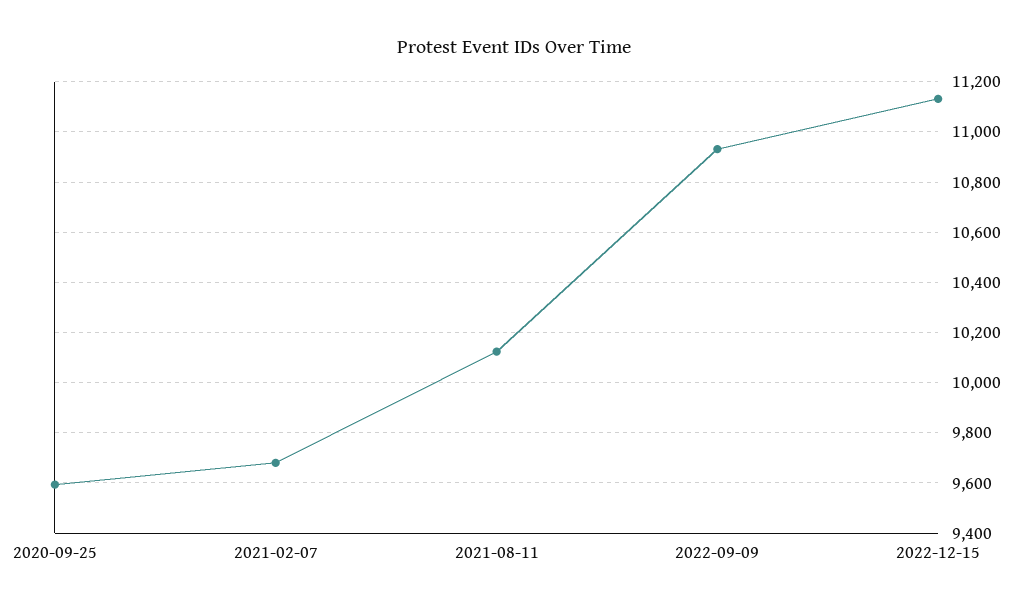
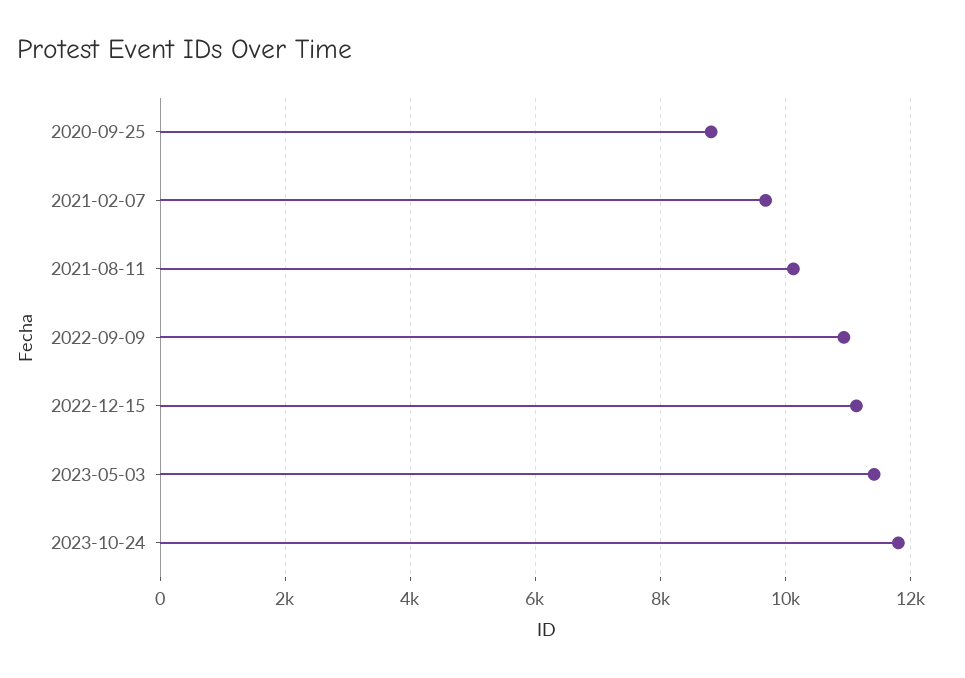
2020-09-25: 9600 -> 8800
2023-05-03: none -> 11400
2023-10-24: none -> 11800

